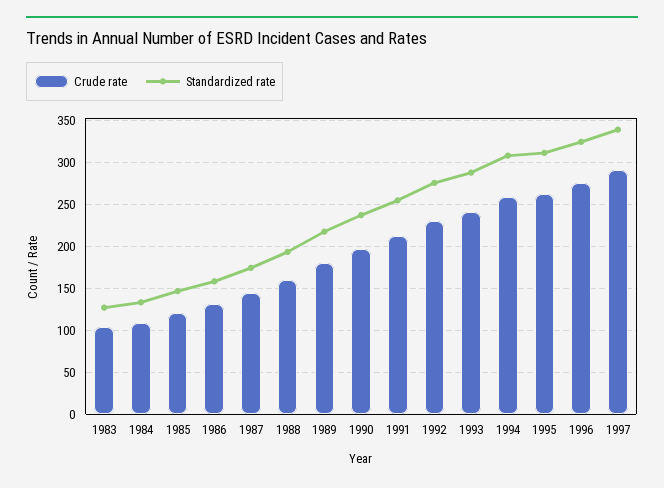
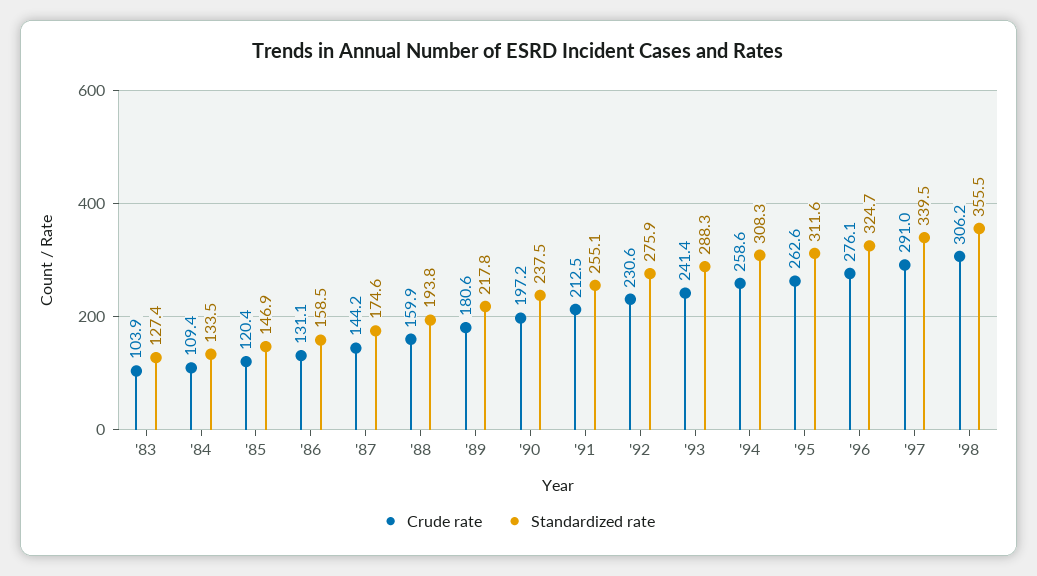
Crude rate, '98: none -> 306.2
Standardized rate, '98: none -> 355.5

